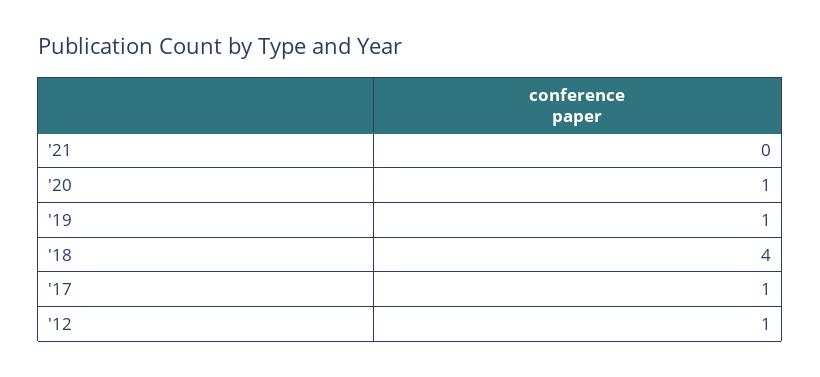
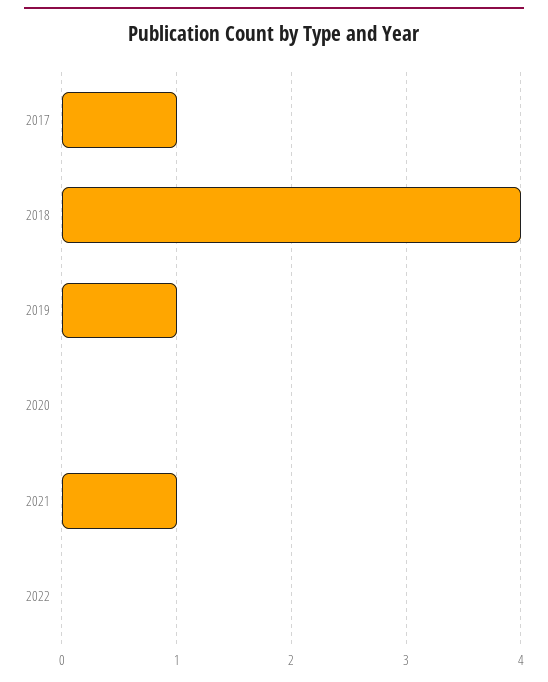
'21: 0 -> 1
'20: 1 -> 0
'12: 1 -> none
2022: none -> 0

